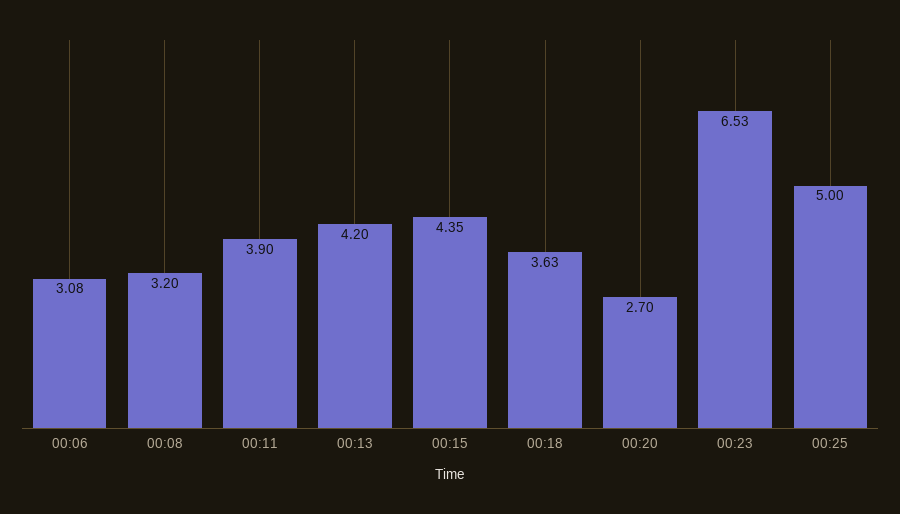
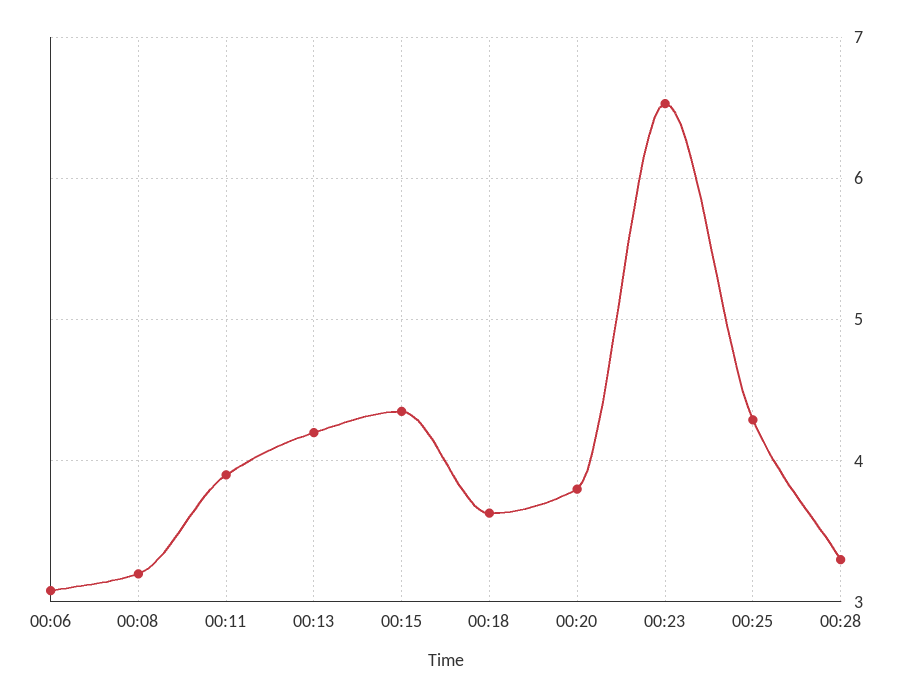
00:20: 2.7 -> 3.8
00:25: 5 -> 4.3
00:28: none -> 3.3

